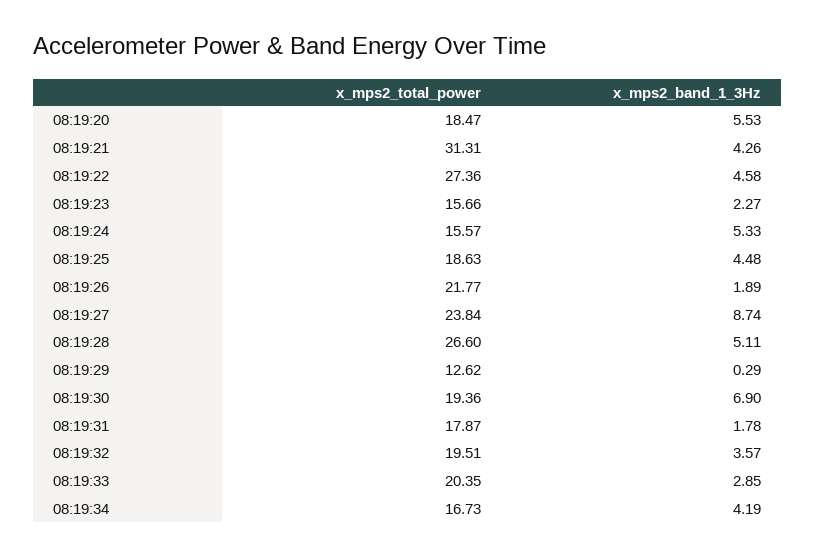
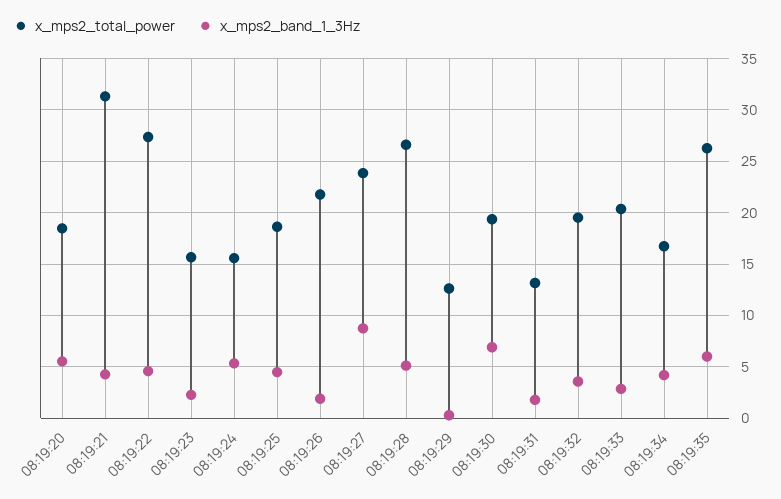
x_mps2_total_power, 08:19:31: 17.87 -> 13
x_mps2_total_power, 08:19:35: none -> 26
x_mps2_band_1_3Hz, 08:19:35: none -> 6

